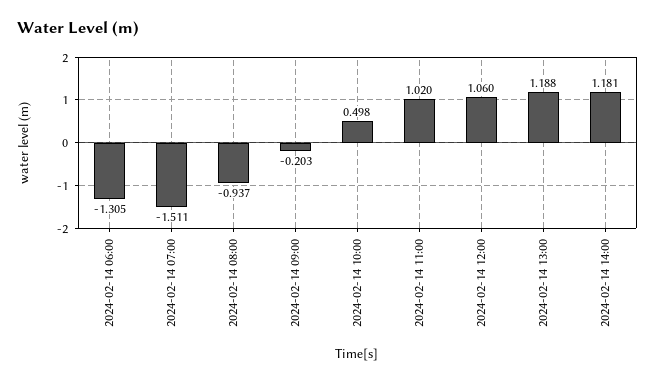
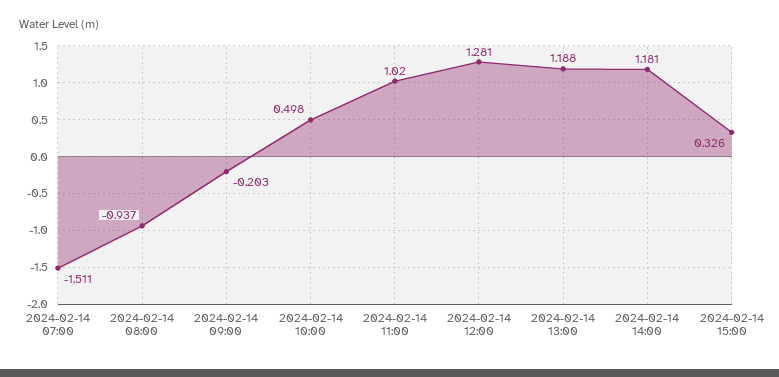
2024-02-14 06:00: -1.305 -> none
2024-02-14 12:00: 1.06 -> 1.281
2024-02-14 15:00: none -> 0.326

